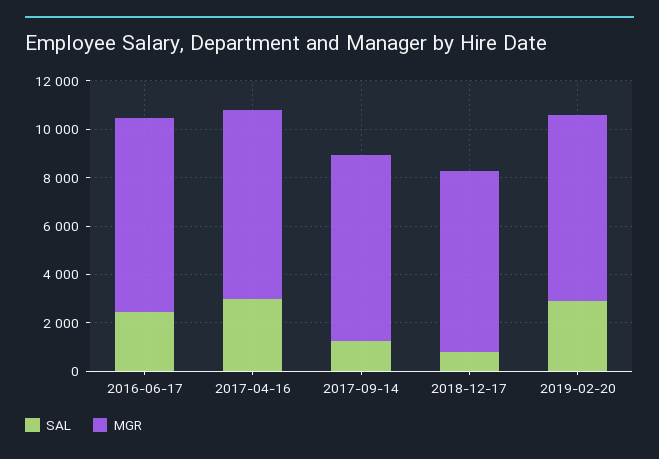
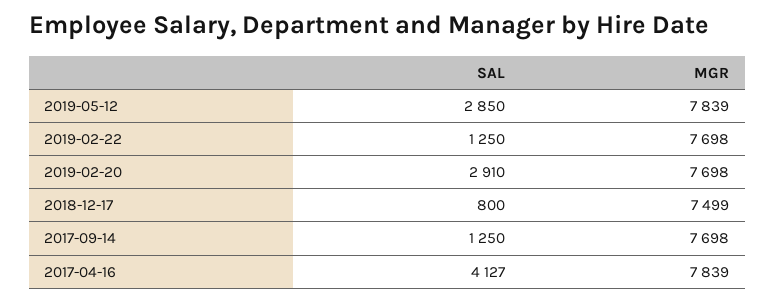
SAL, 2016-06-17: 2500 -> none
MGR, 2016-06-17: 8000 -> none
SAL, 2017-04-16: 3000 -> 4127
SAL, 2019-05-12: none -> 2850
MGR, 2019-05-12: none -> 7839
SAL, 2019-02-22: none -> 1250
MGR, 2019-02-22: none -> 7698

